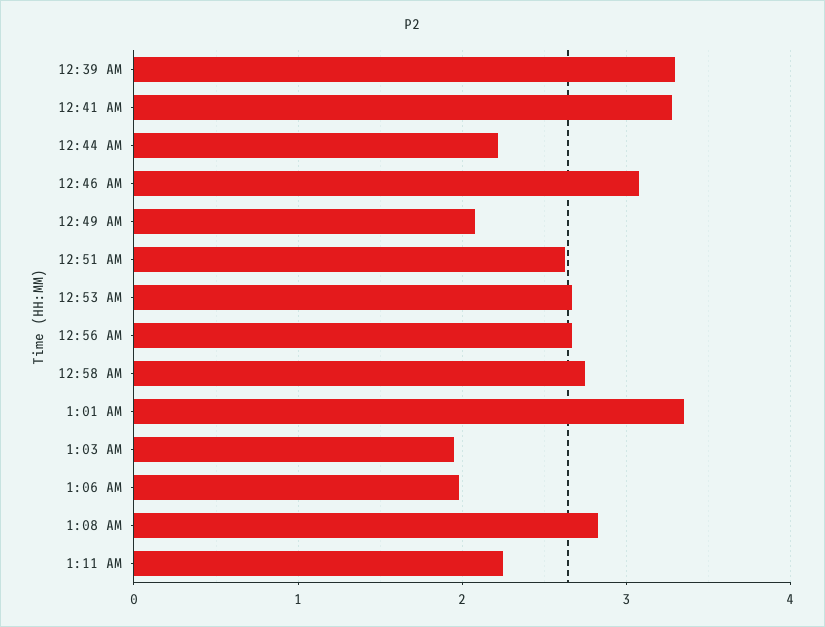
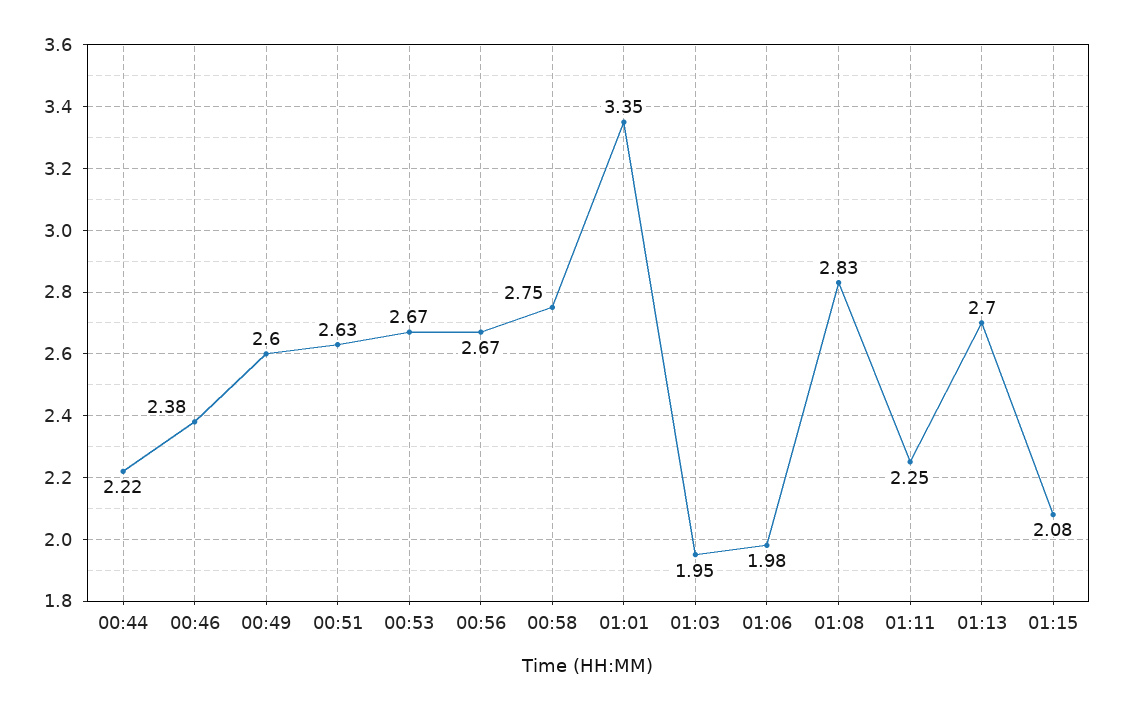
12:39 AM: 3.3 -> none
12:41 AM: 3.3 -> none
12:46 AM: 3.1 -> 2.38
12:49 AM: 2.1 -> 2.6
01:13: none -> 2.7
01:15: none -> 2.08

